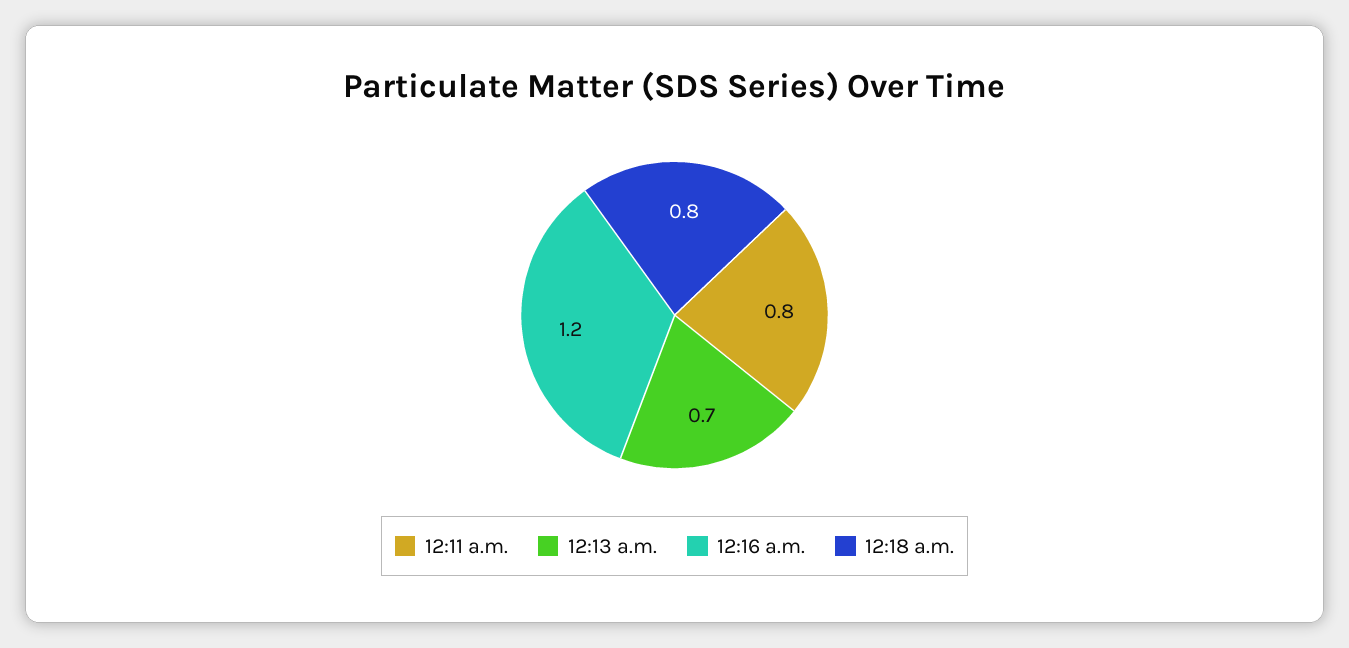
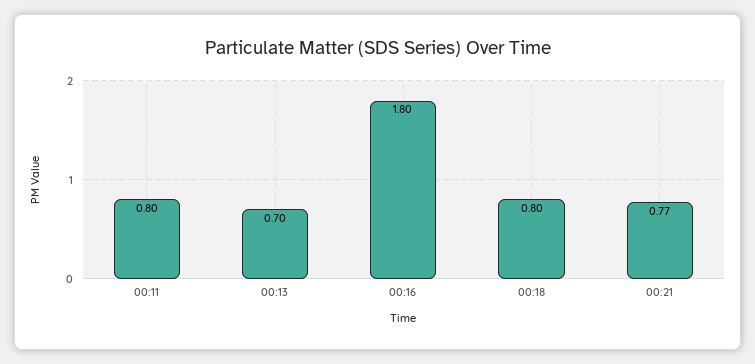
12:16 a.m.: 1.2 -> 1.8
00:21: none -> 0.77

